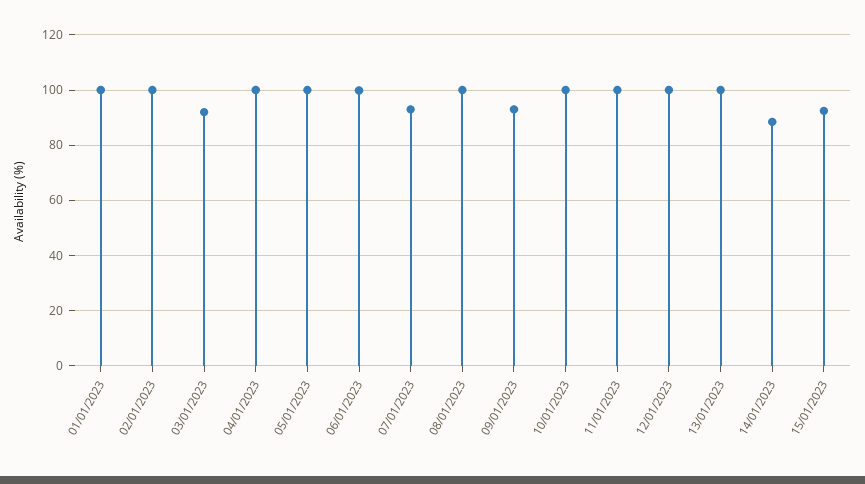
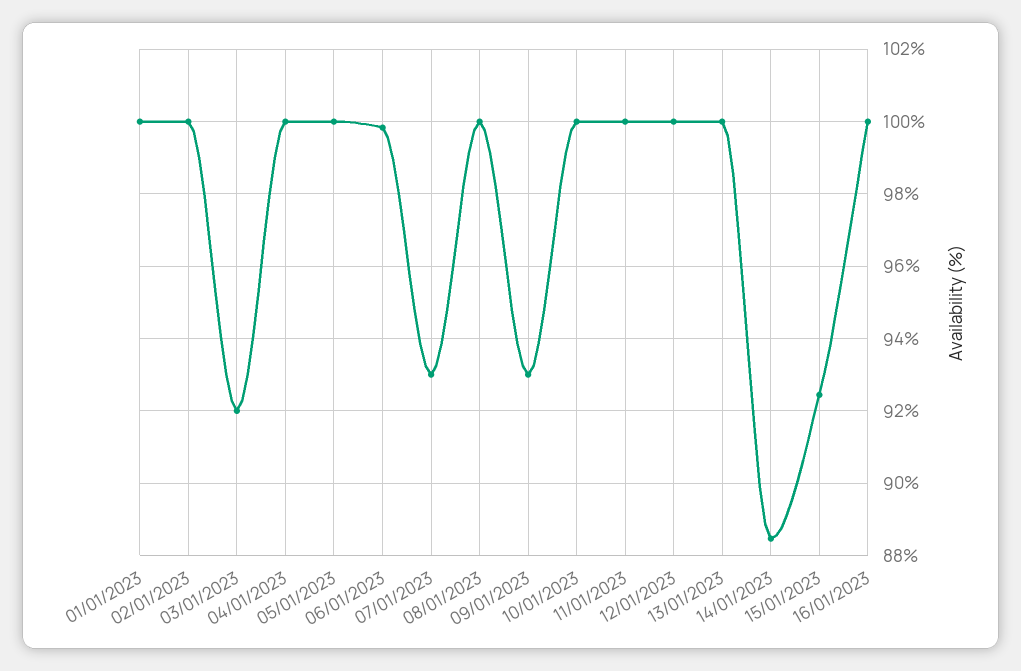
16/01/2023: none -> 100

